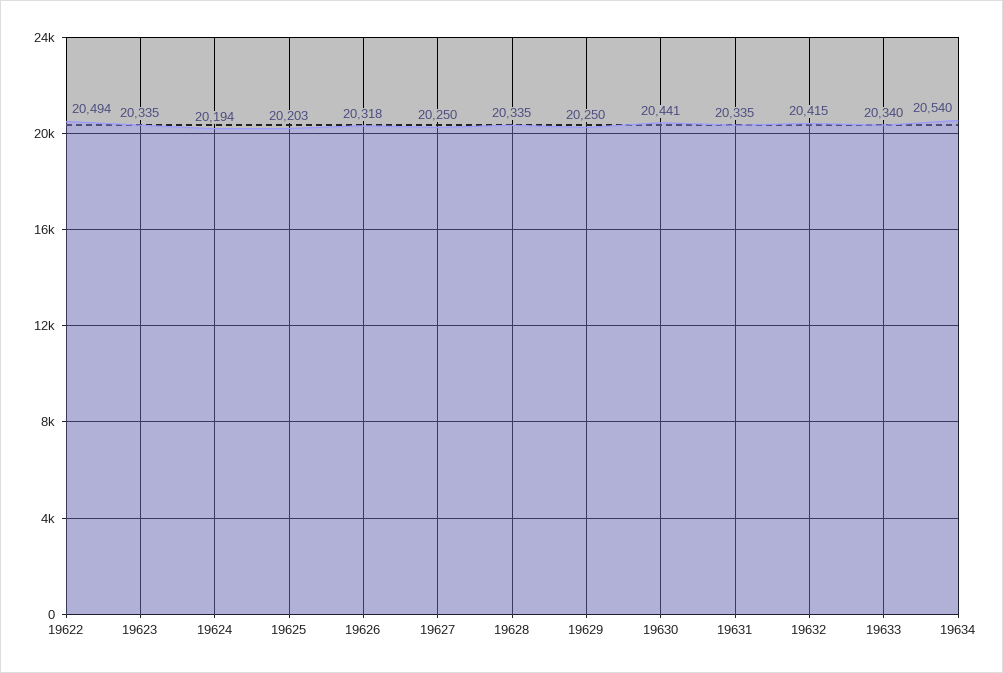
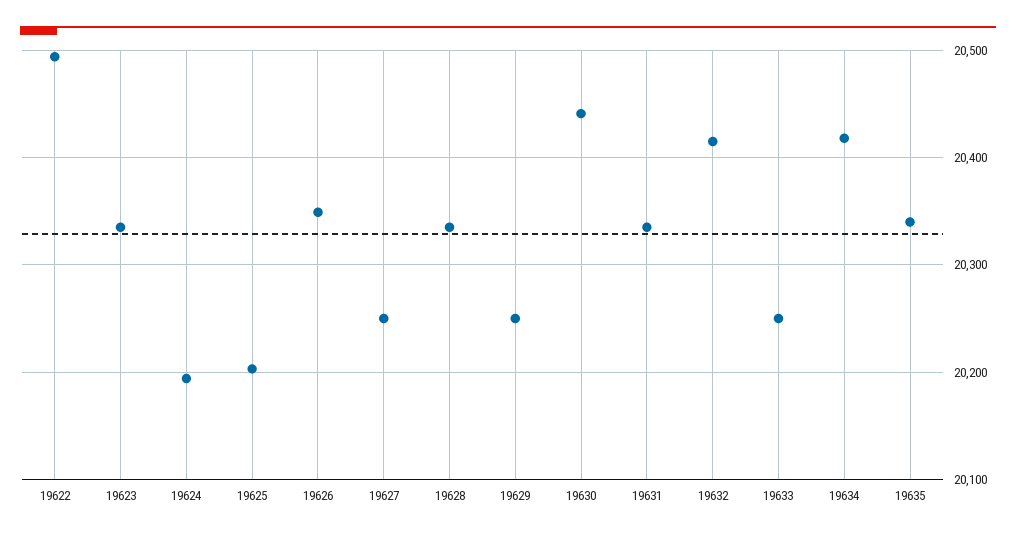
19626: 20318 -> 20350
19633: 20340 -> 20250
19634: 20540 -> 20420
19635: none -> 20340

